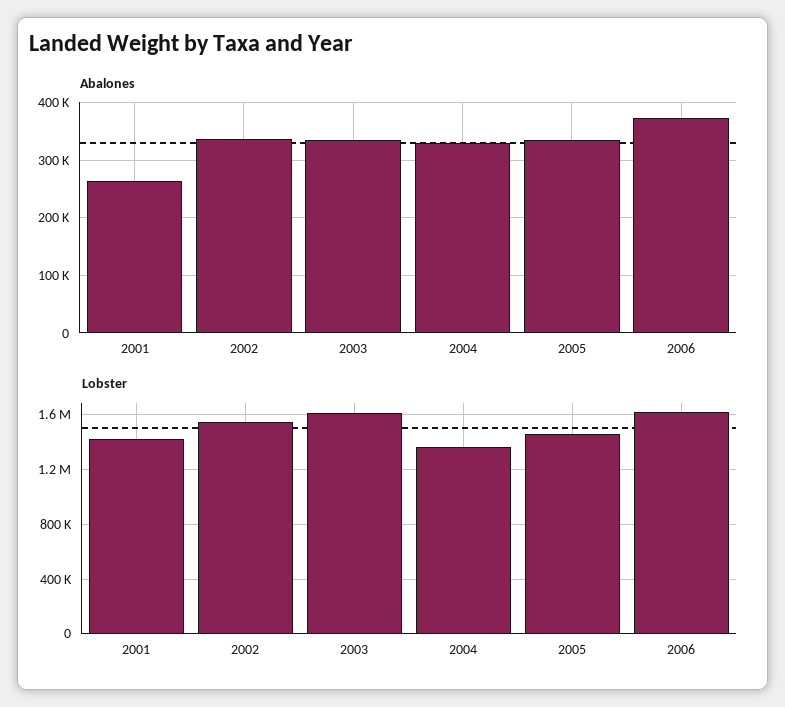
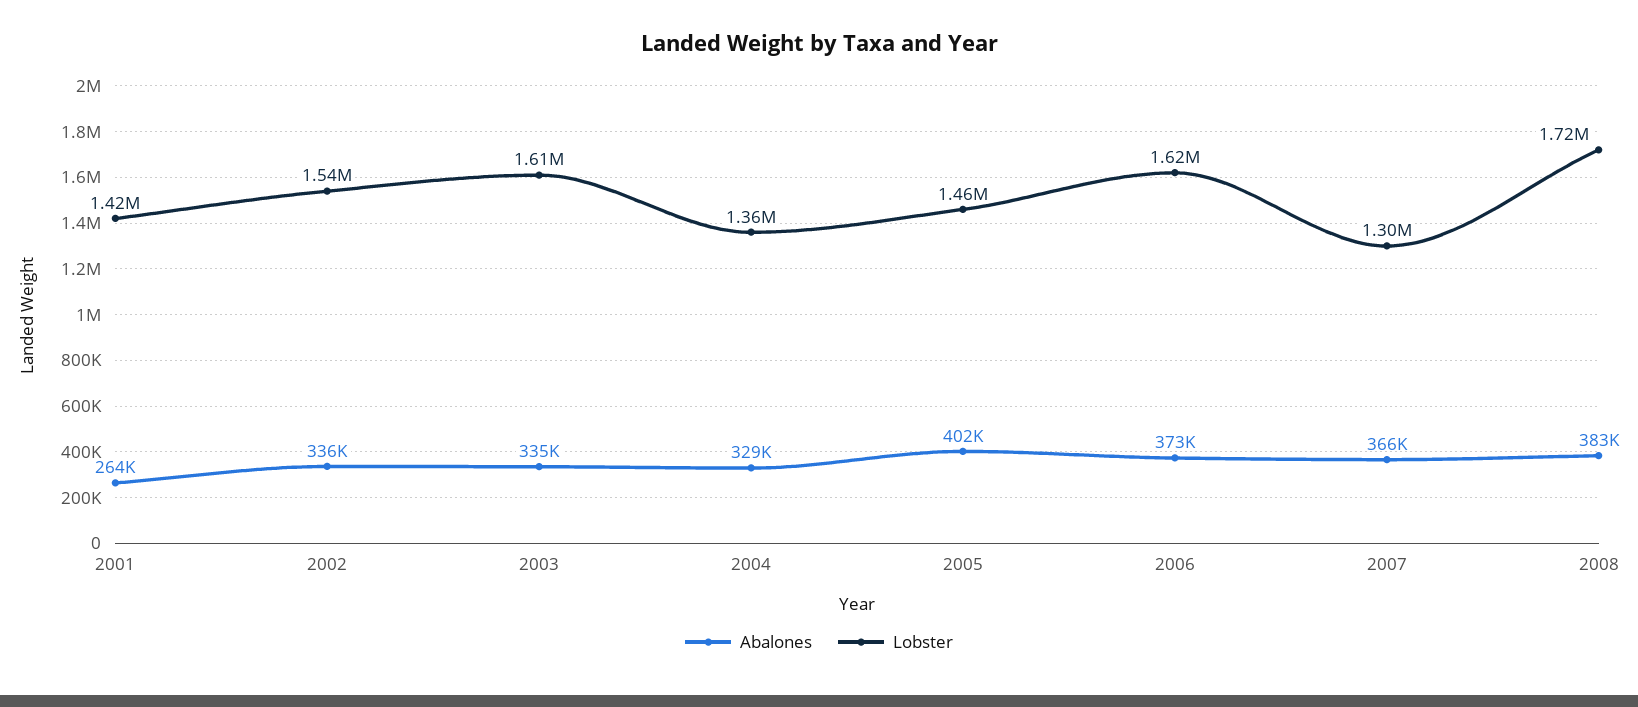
Abalones, 2005: 340000 -> 402000
Abalones, 2007: none -> 366000
Lobster, 2007: none -> 1300000
Abalones, 2008: none -> 383000
Lobster, 2008: none -> 1720000

